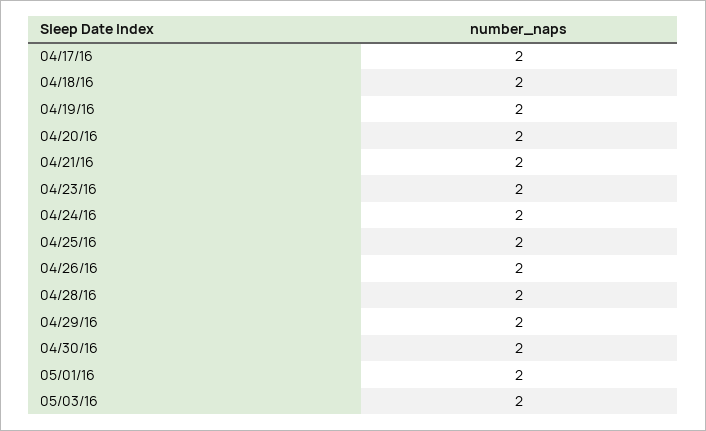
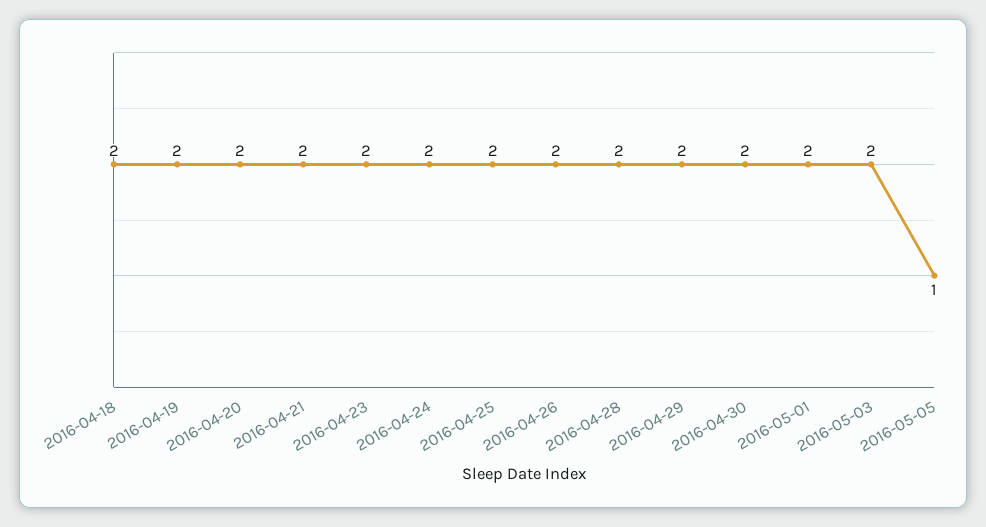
04/17/16: 2 -> none
2016-05-05: none -> 1

